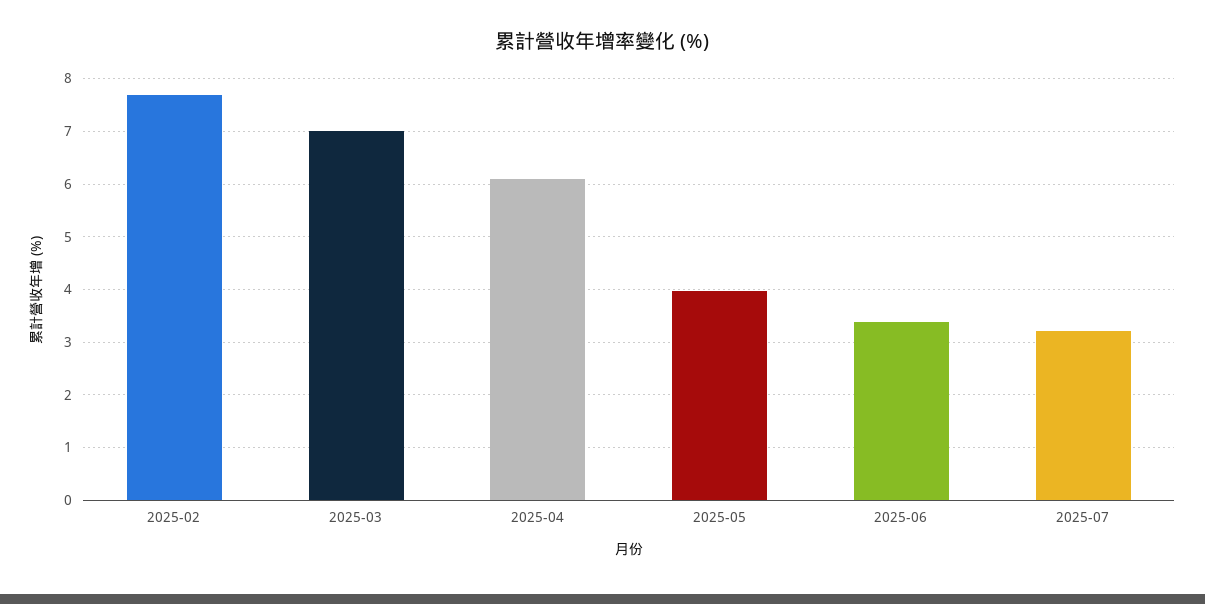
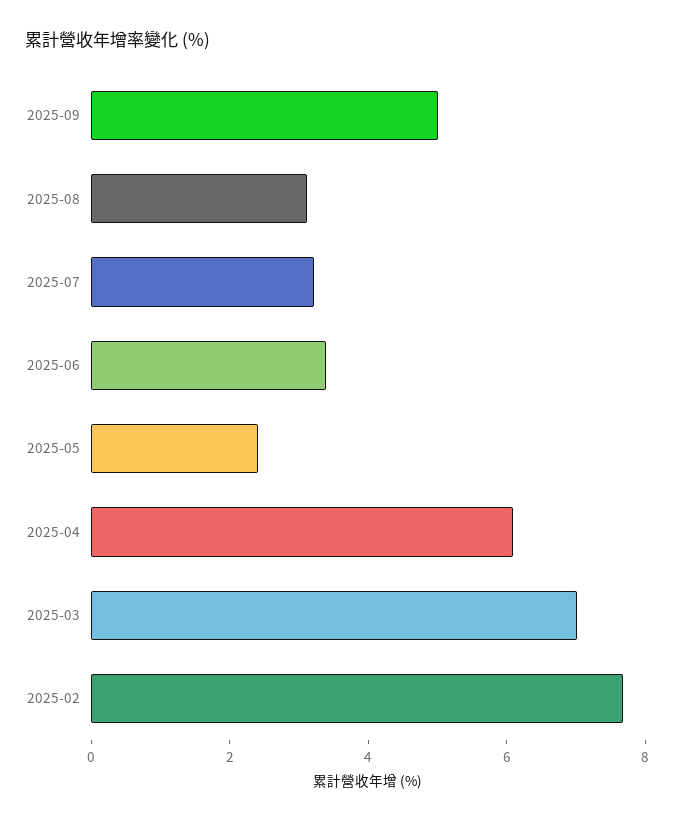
2025-05: 4 -> 2.5
2025-09: none -> 5
2025-08: none -> 3

